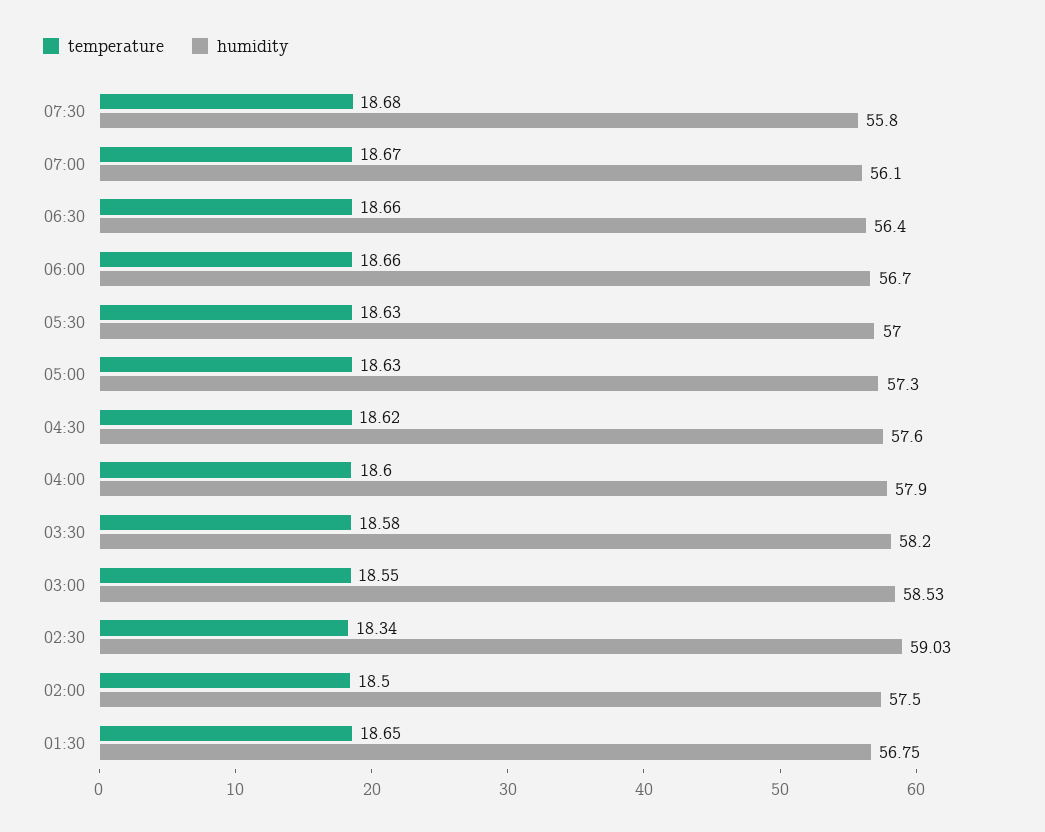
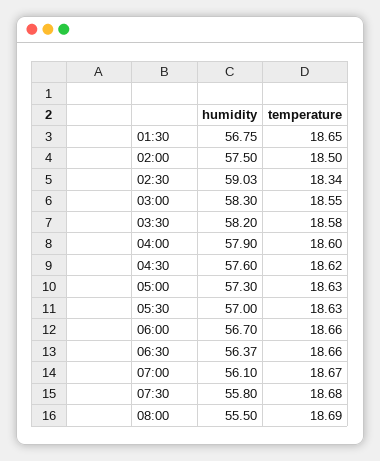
humidity, 06:30: 56.4 -> 56.37
humidity, 03:00: 58.53 -> 58.3
humidity, 08:00: none -> 55.5
temperature, 08:00: none -> 18.69

